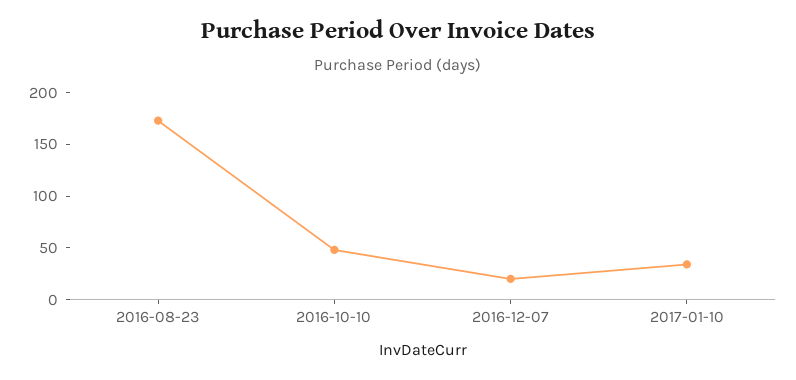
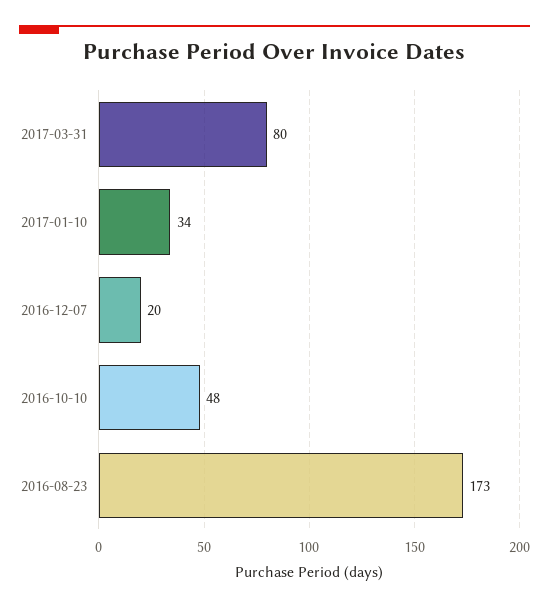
2017-03-31: none -> 80

